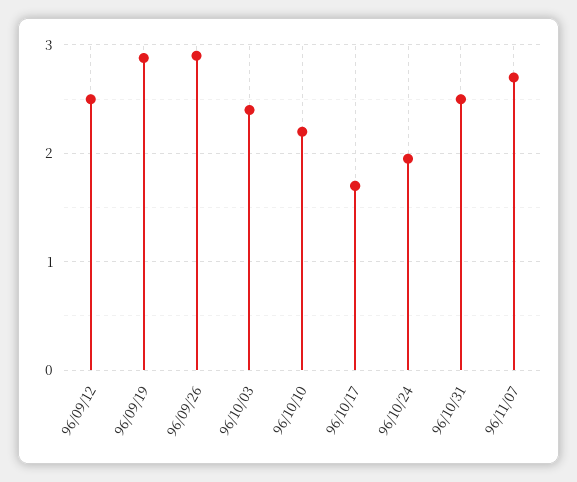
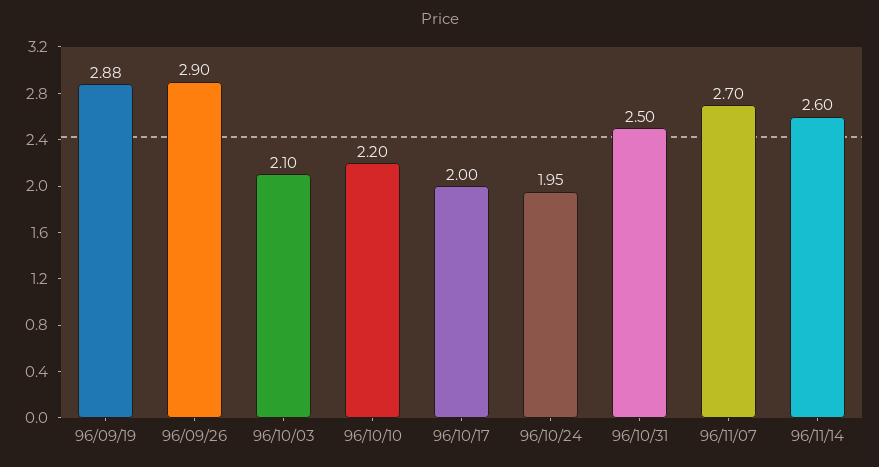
96/09/12: 2.5 -> none
96/10/03: 2.4 -> 2.1
96/10/17: 1.7 -> 2
96/11/14: none -> 2.6

